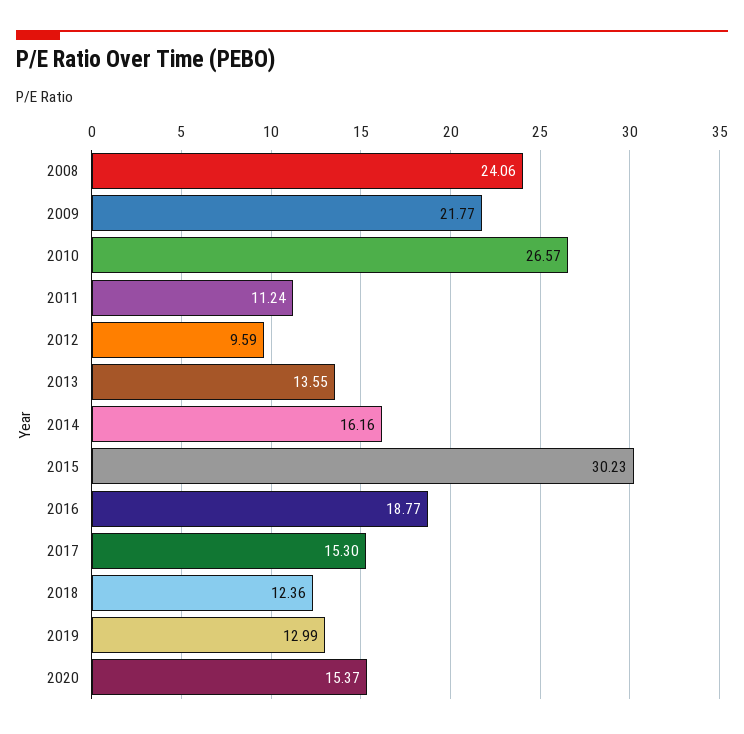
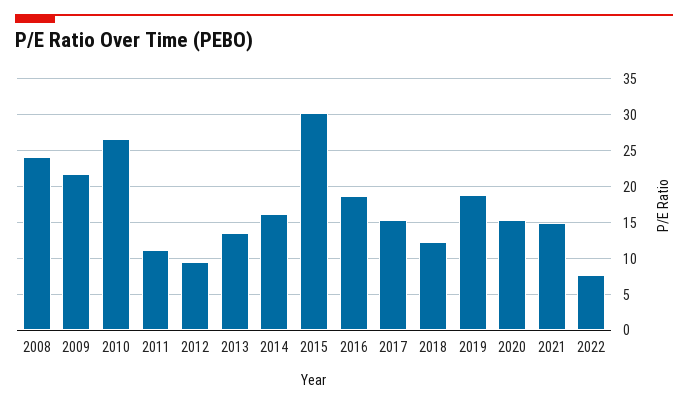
2019: 12.99 -> 19
2021: none -> 15
2022: none -> 8

